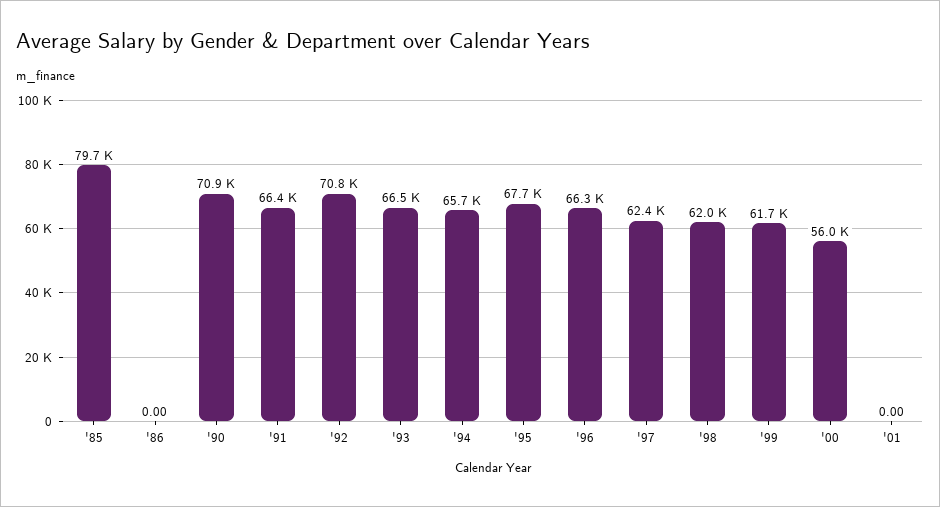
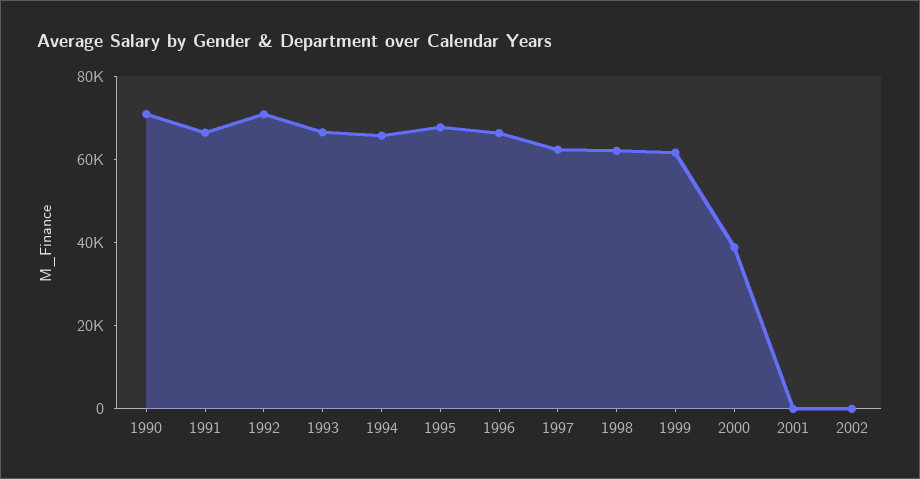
'85: 79700 -> none
'86: 0 -> none
'00: 56000 -> 40000
2002: none -> 0

